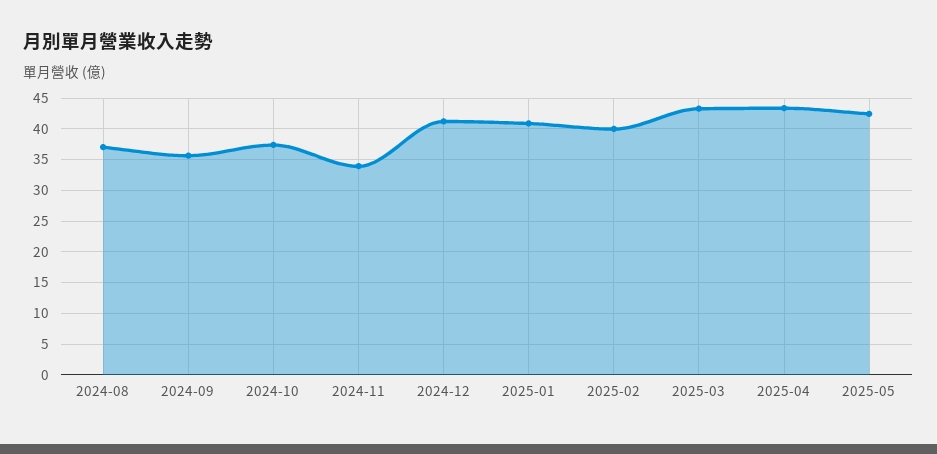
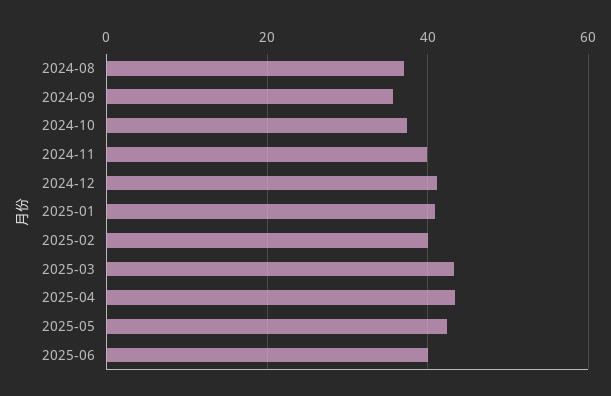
2024-11: 34 -> 40
2025-06: none -> 40

